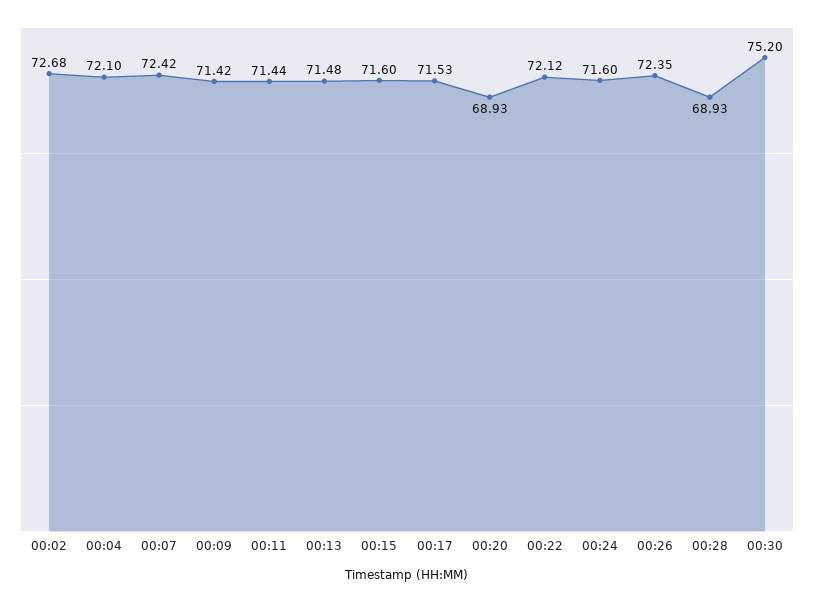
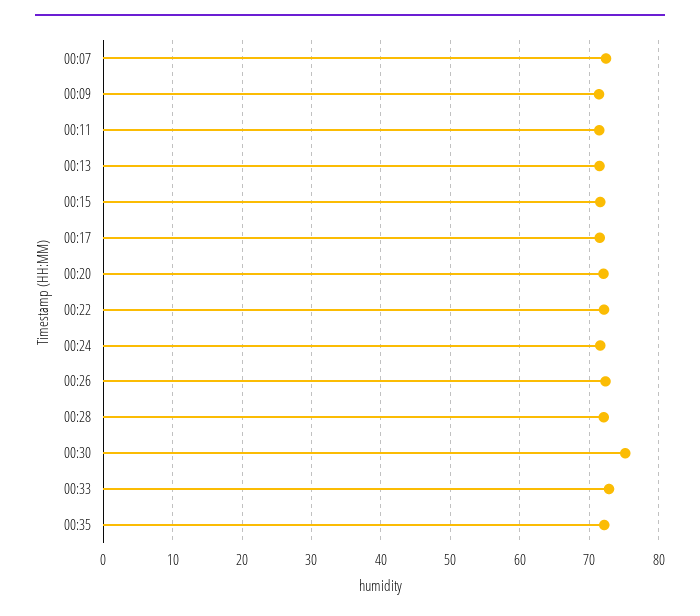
00:02: 72.68 -> none
00:04: 72.1 -> none
00:20: 68.93 -> 72
00:28: 68.93 -> 72
00:33: none -> 73
00:35: none -> 72

